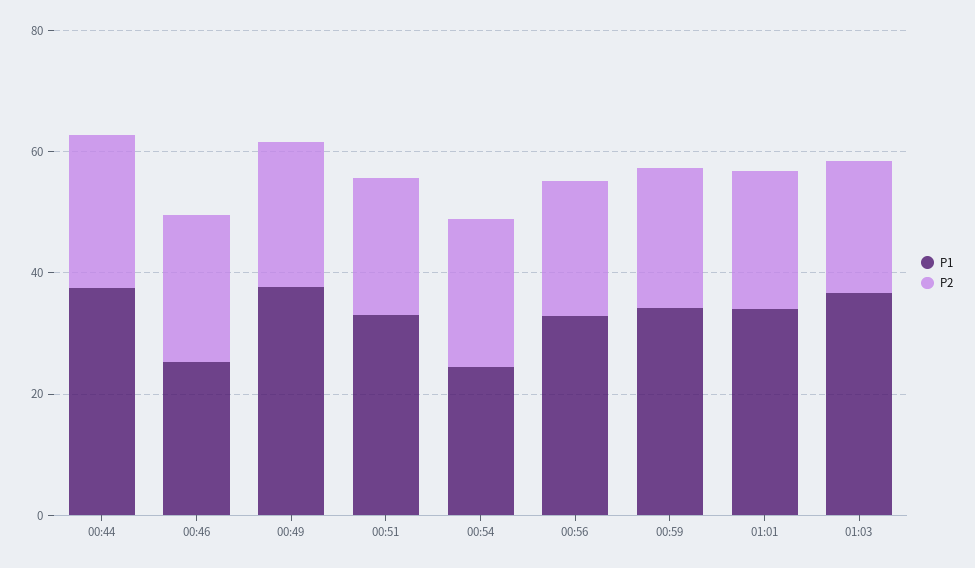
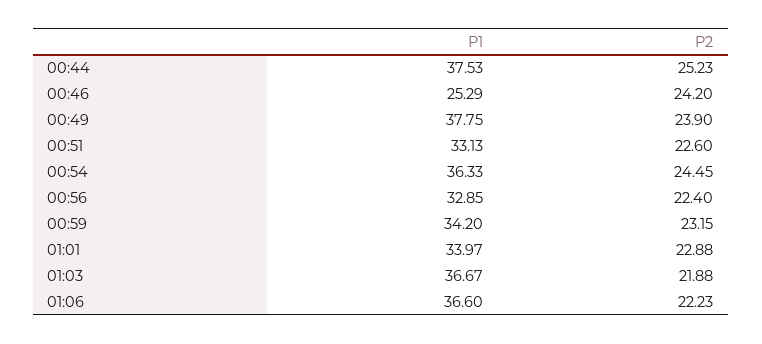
P1, 00:54: 25 -> 36.33
P1, 01:06: none -> 36.6
P2, 01:06: none -> 22.23

